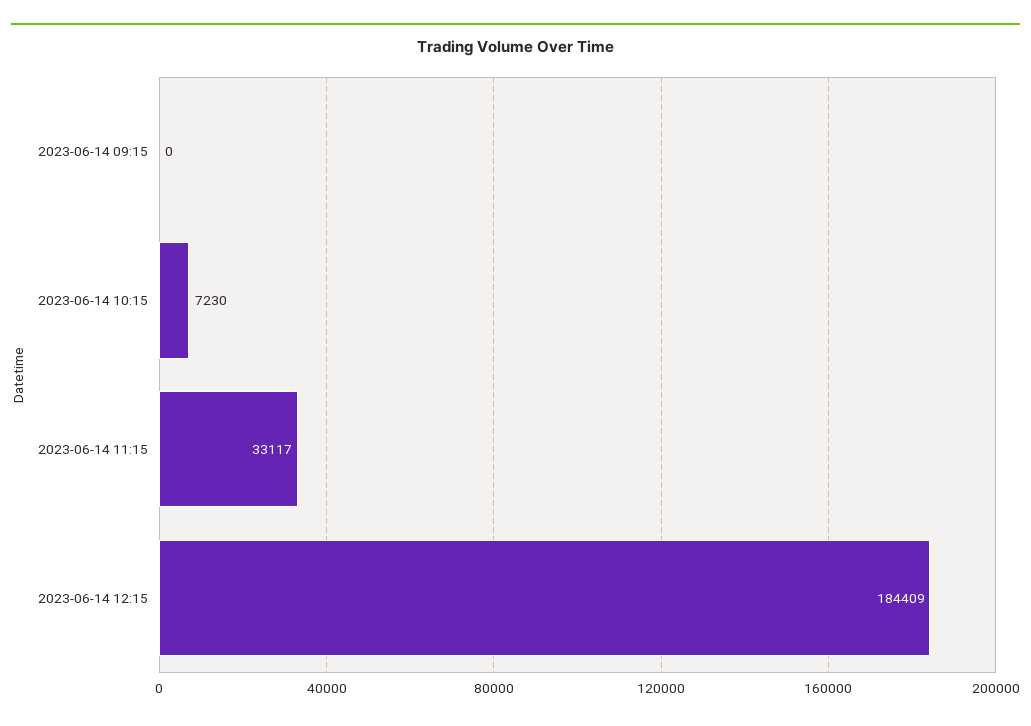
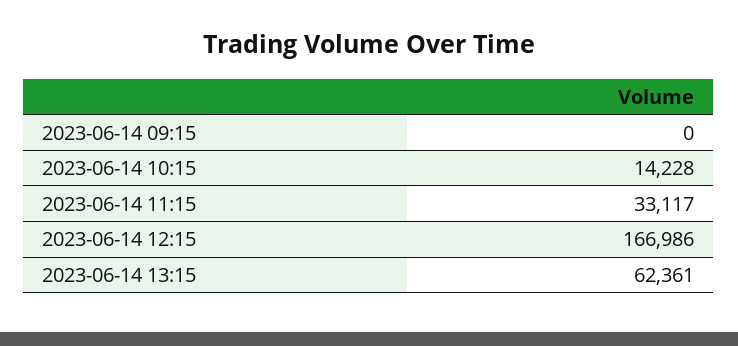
2023-06-14 10:15: 7230 -> 14228
2023-06-14 12:15: 184409 -> 166986
2023-06-14 13:15: none -> 62361

